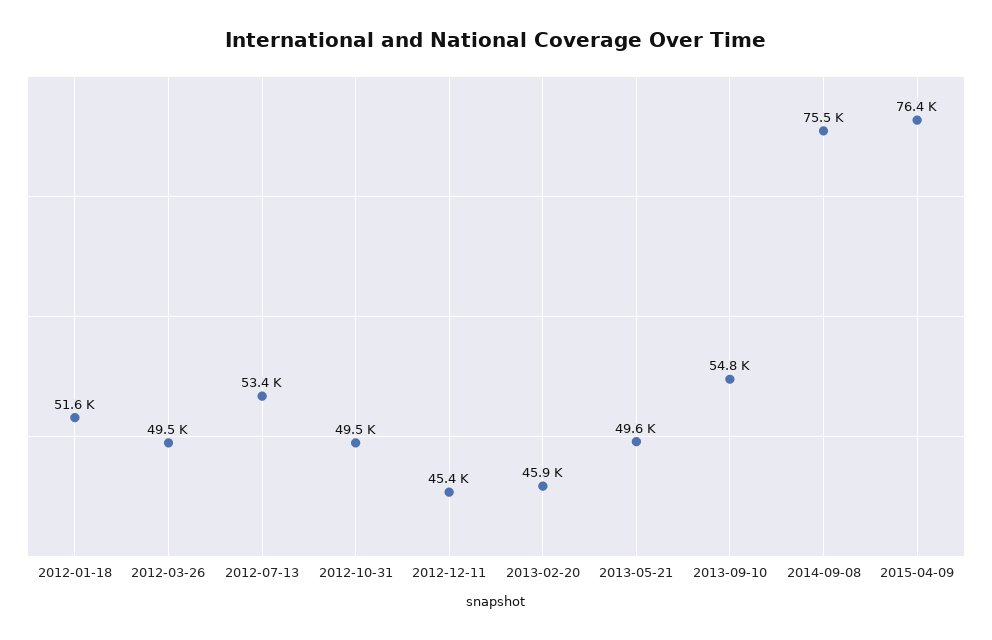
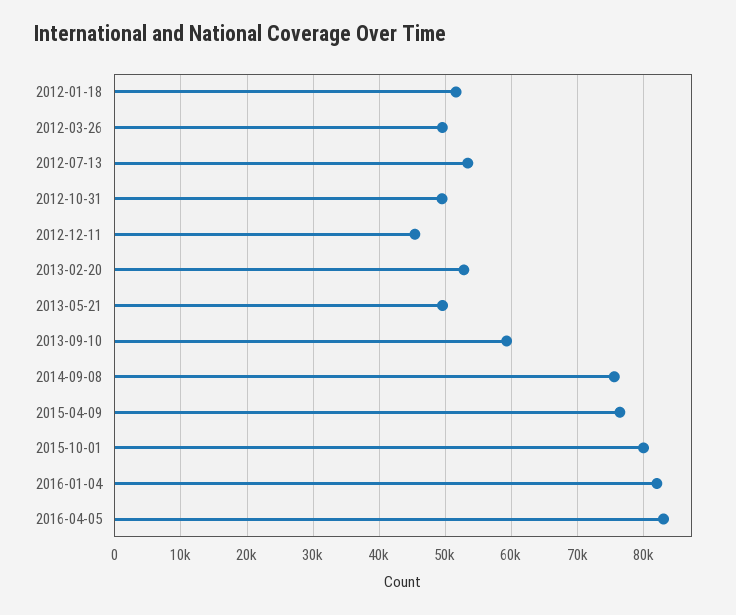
2013-02-20: 45900 -> 53000
2013-09-10: 54800 -> 59000
2015-10-01: none -> 80000
2016-01-04: none -> 82000
2016-04-05: none -> 83000

